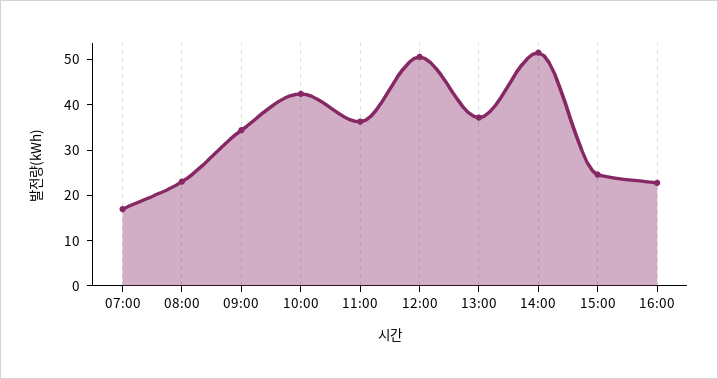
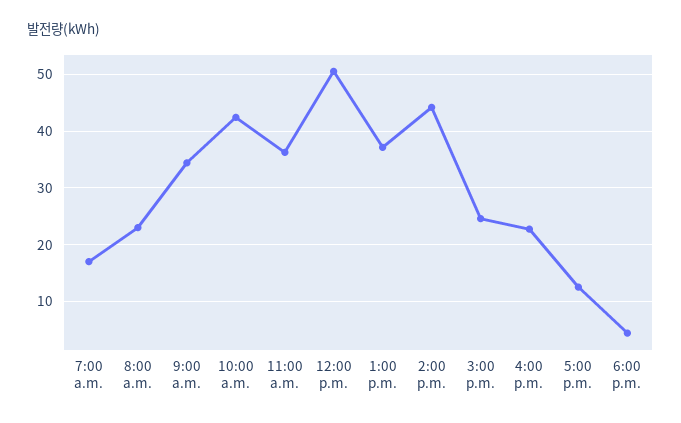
14:00: 52 -> 44
5:00 p.m.: none -> 12
6:00 p.m.: none -> 4

